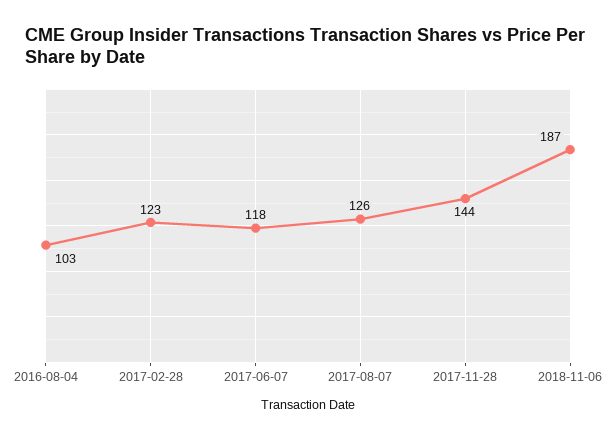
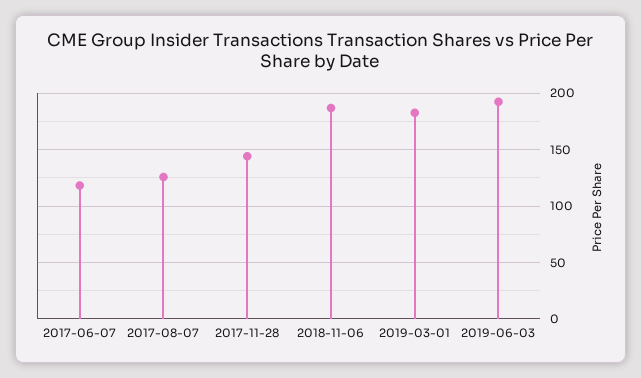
2016-08-04: 103 -> none
2017-02-28: 123 -> none
2019-03-01: none -> 180
2019-06-03: none -> 190

